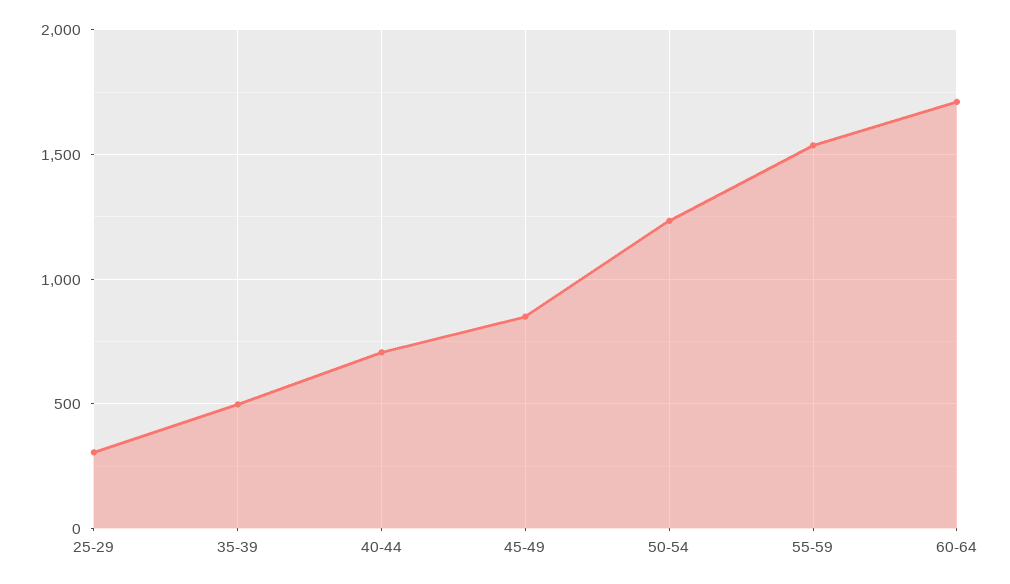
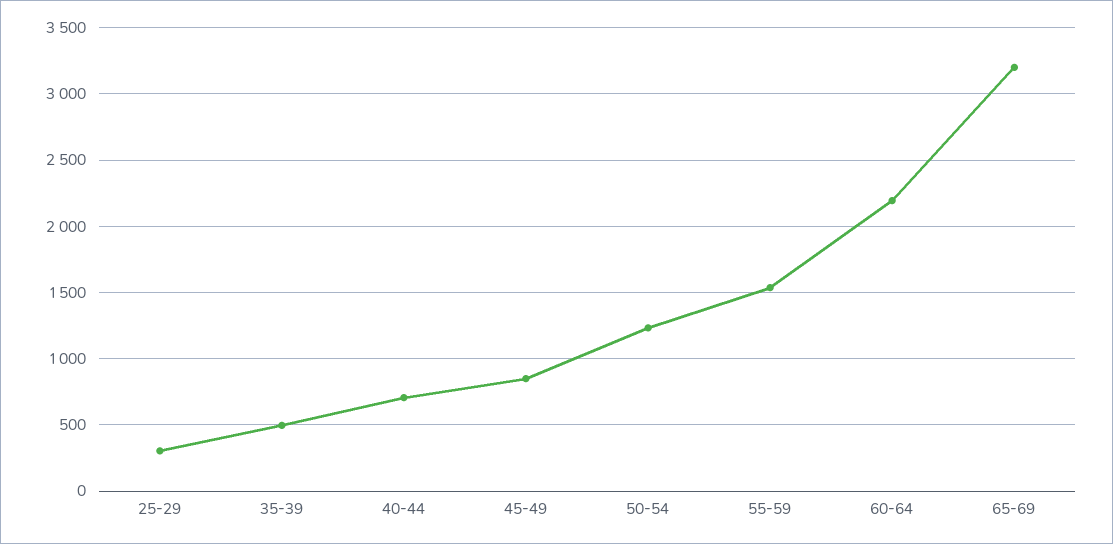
60-64: 1700 -> 2200
65-69: none -> 3200

